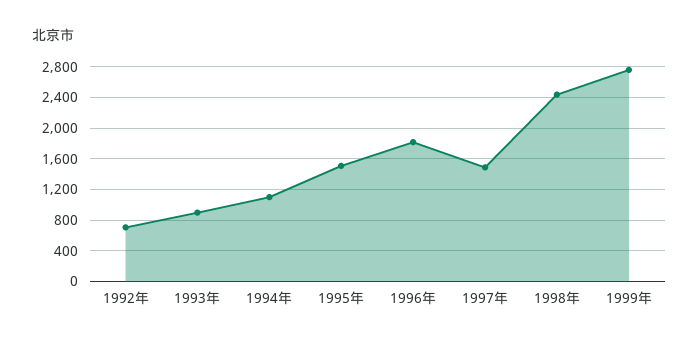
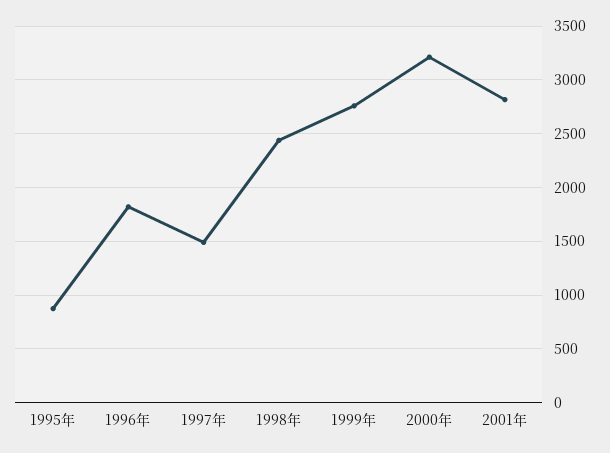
1992年: 700 -> none
1993年: 900 -> none
1994年: 1100 -> none
1995年: 1500 -> 900
2000年: none -> 3200
2001年: none -> 2800

